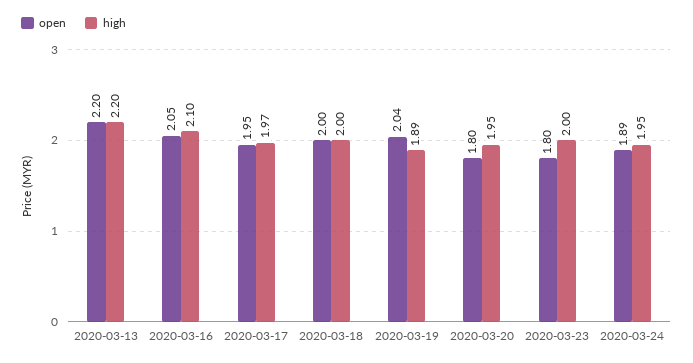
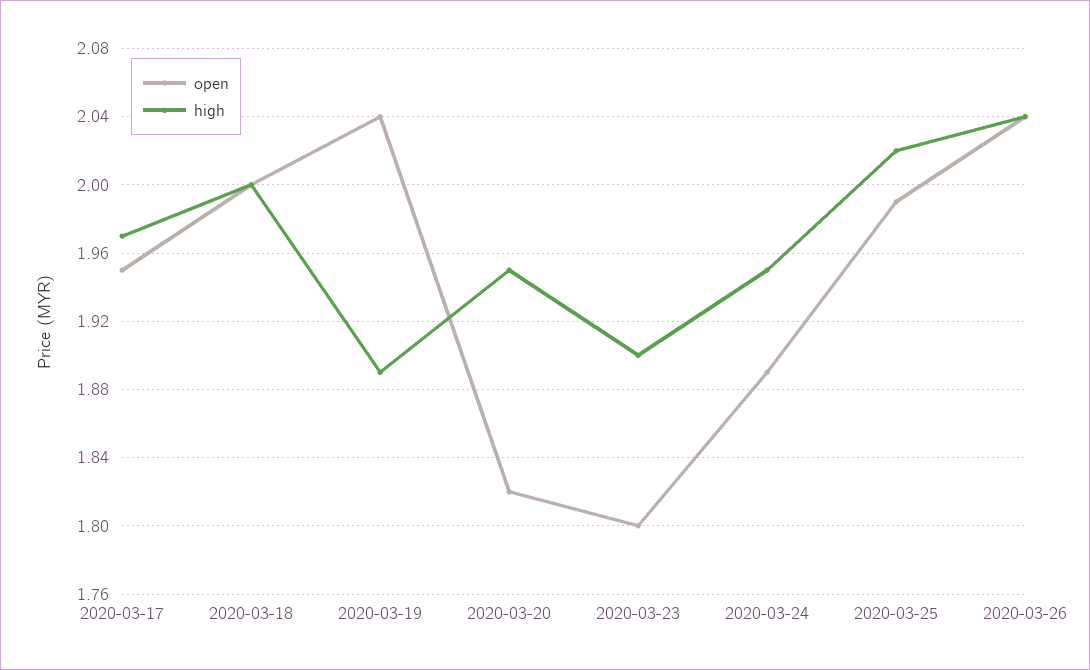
open, 2020-03-13: 2.2 -> none
high, 2020-03-13: 2.2 -> none
open, 2020-03-16: 2.05 -> none
high, 2020-03-16: 2.1 -> none
open, 2020-03-20: 1.8 -> 1.82
high, 2020-03-23: 2 -> 1.9
open, 2020-03-25: none -> 1.99
high, 2020-03-25: none -> 2.02
open, 2020-03-26: none -> 2.04
high, 2020-03-26: none -> 2.04

